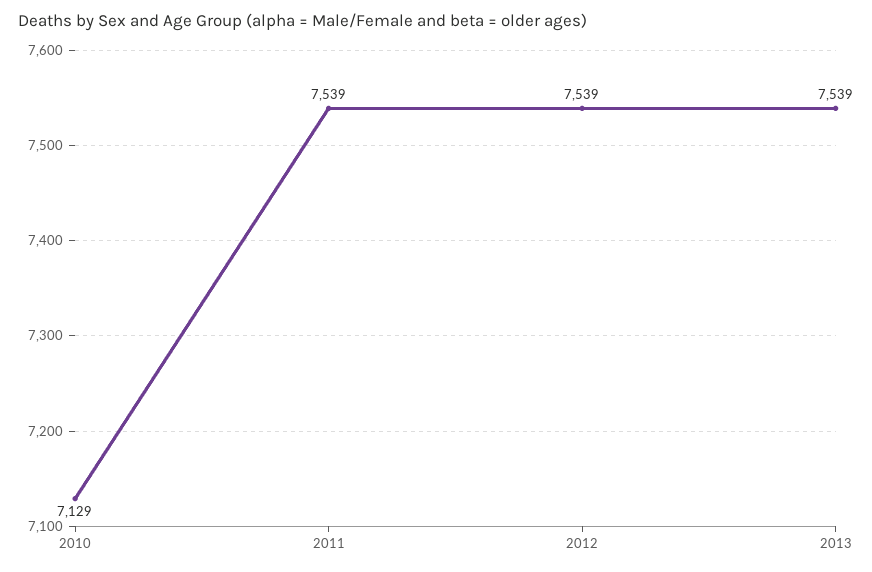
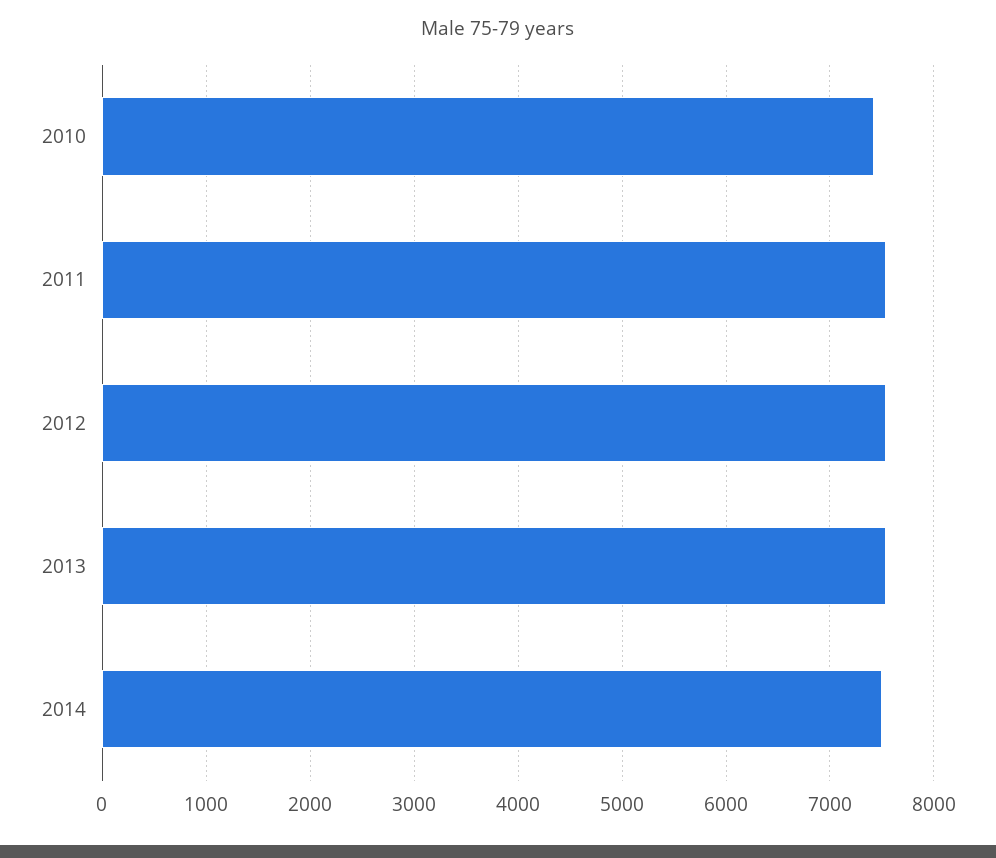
2010: 7129 -> 7400
2014: none -> 7500

